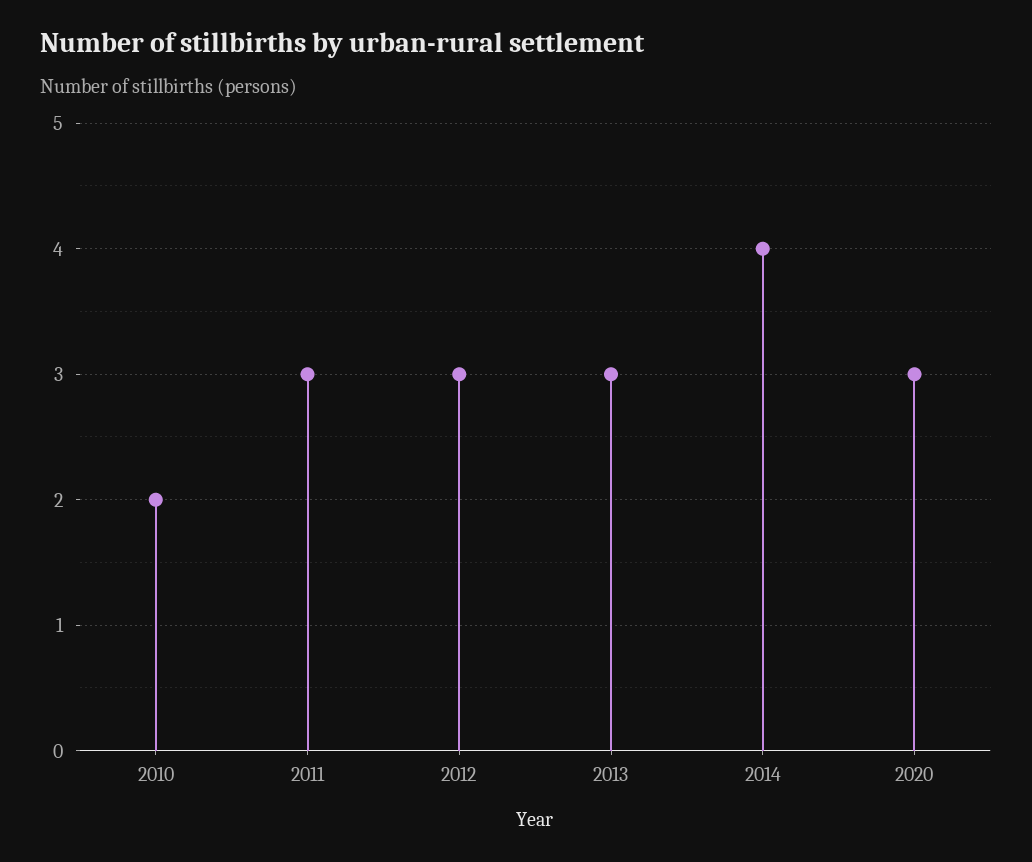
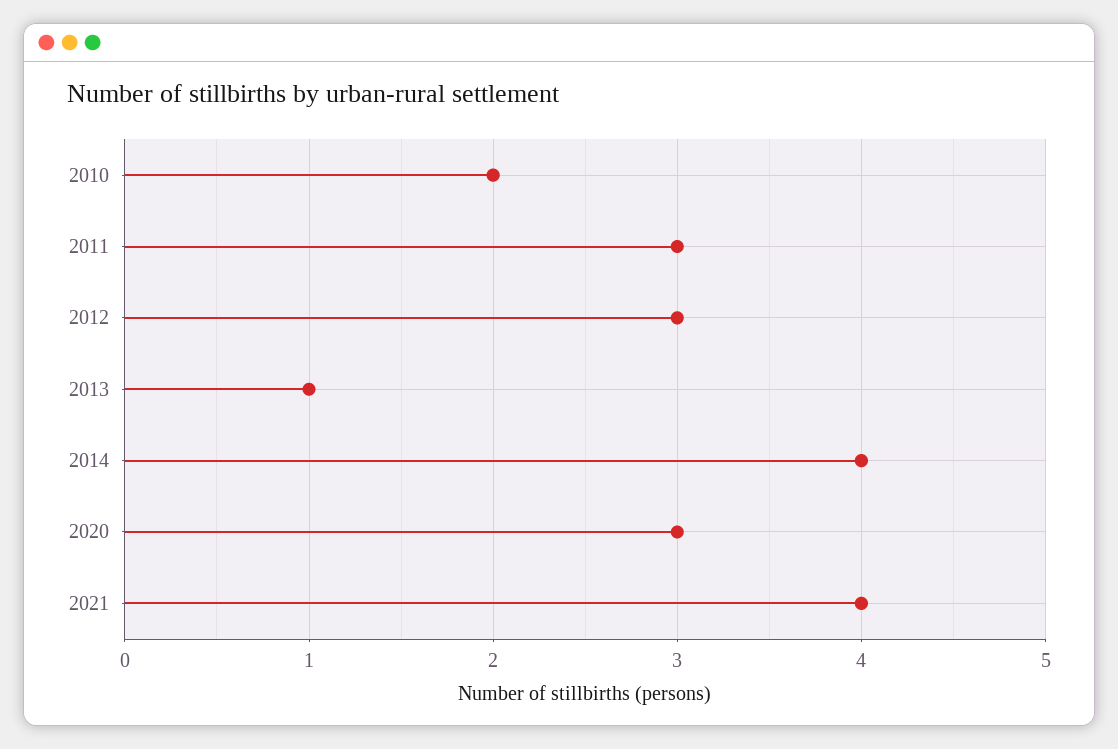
2013: 3 -> 1
2021: none -> 4

